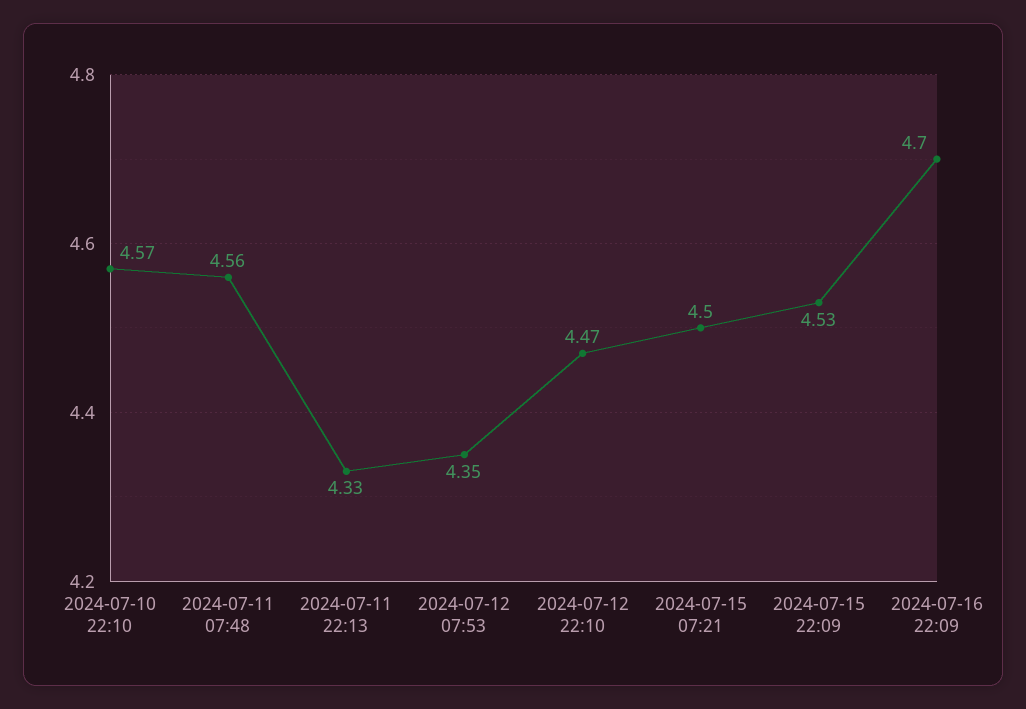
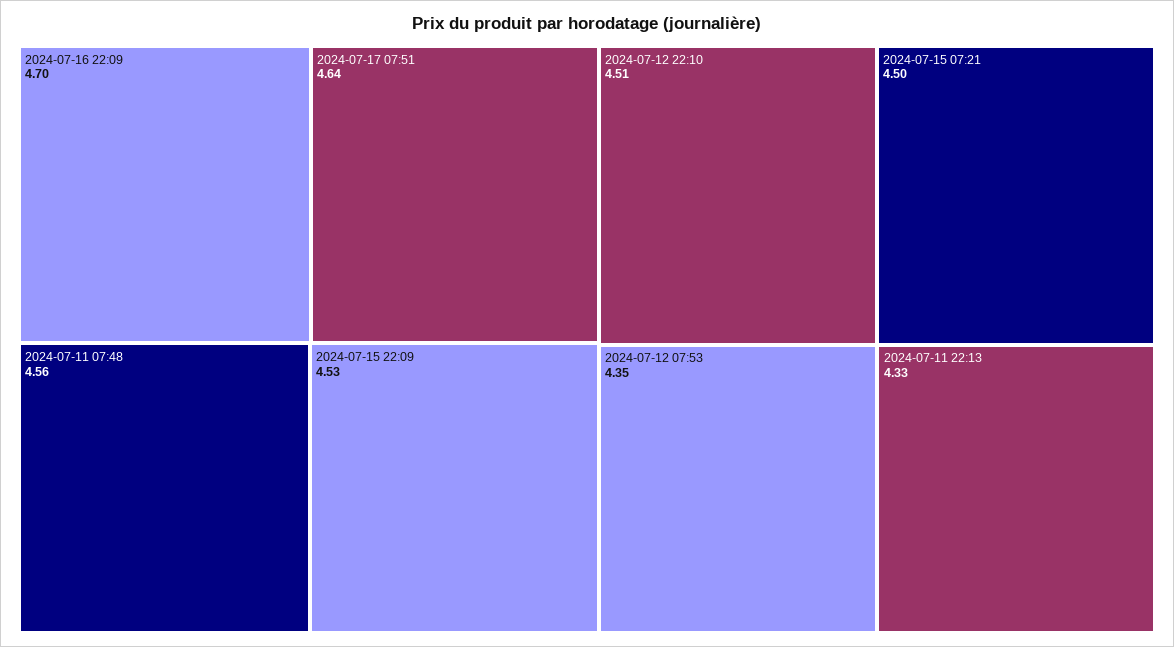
2024-07-10 22:10: 4.57 -> none
2024-07-12 22:10: 4.47 -> 4.51
2024-07-17 07:51: none -> 4.64

